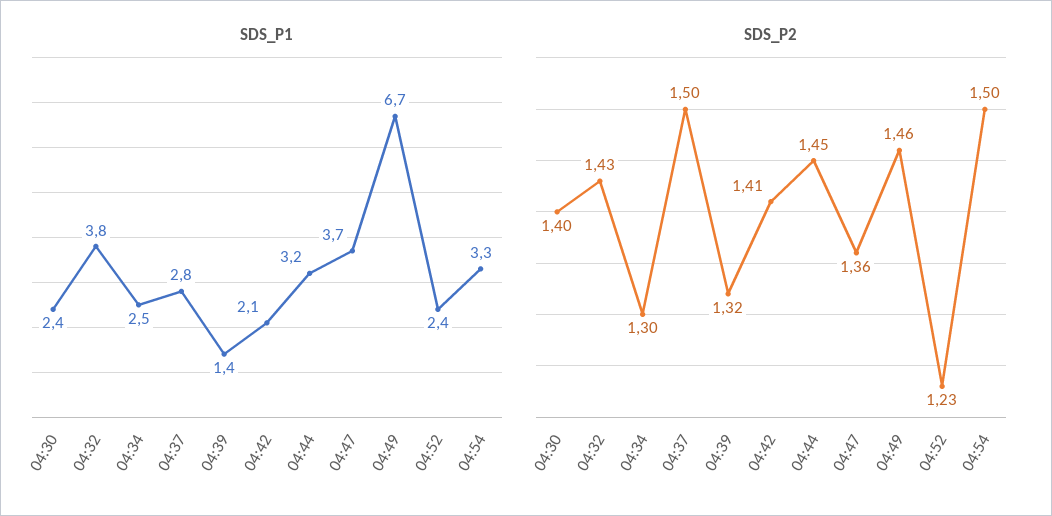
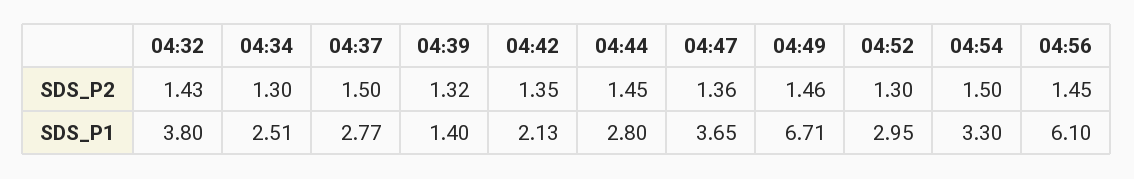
SDS_P1, 04:30: 2.4 -> none
SDS_P1, 04:44: 3.2 -> 2.8
SDS_P1, 04:52: 2.4 -> 2.95
SDS_P2, 04:30: 1.4 -> none
SDS_P2, 04:42: 1.41 -> 1.35
SDS_P2, 04:52: 1.23 -> 1.3
SDS_P2, 04:56: none -> 1.45
SDS_P1, 04:56: none -> 6.1

